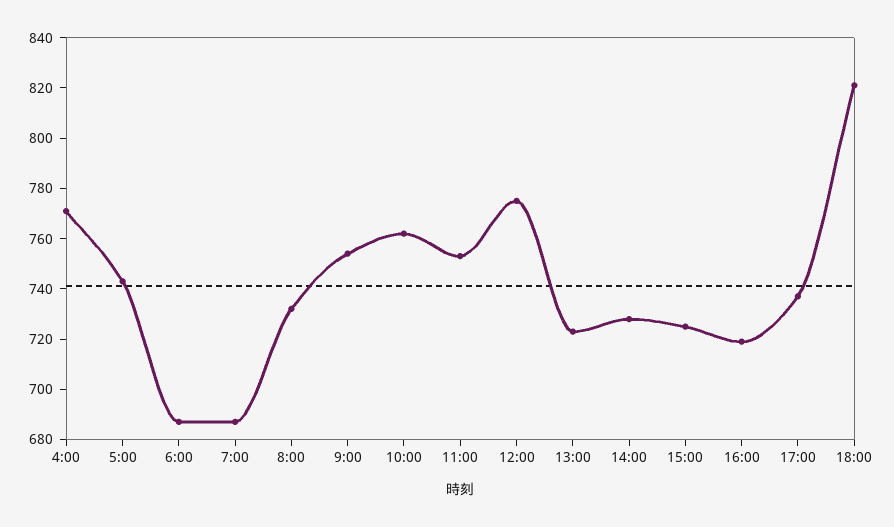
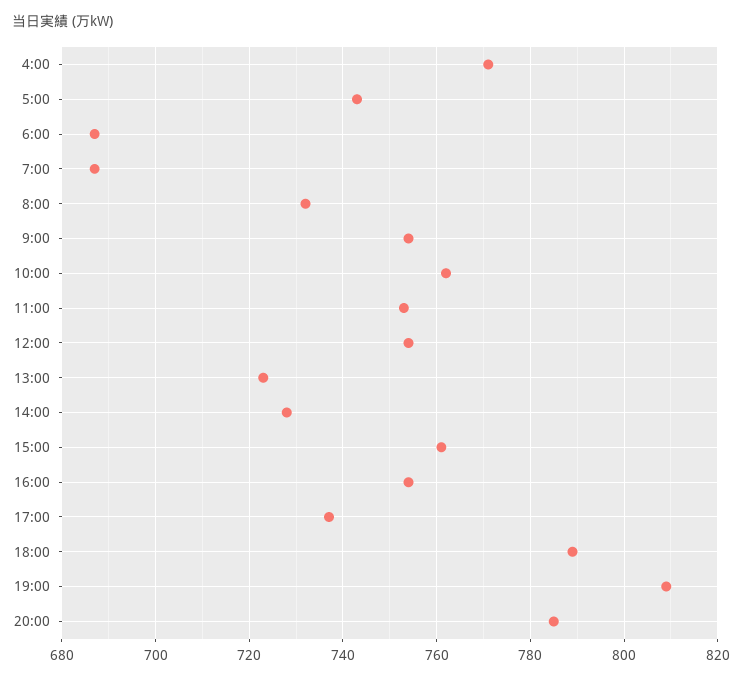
12:00: 775 -> 755
15:00: 725 -> 760
16:00: 720 -> 755
18:00: 820 -> 790
19:00: none -> 810
20:00: none -> 785

